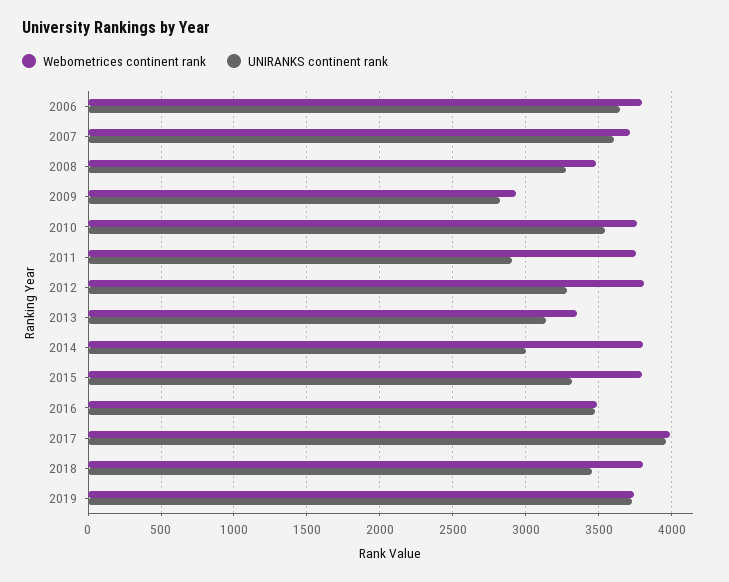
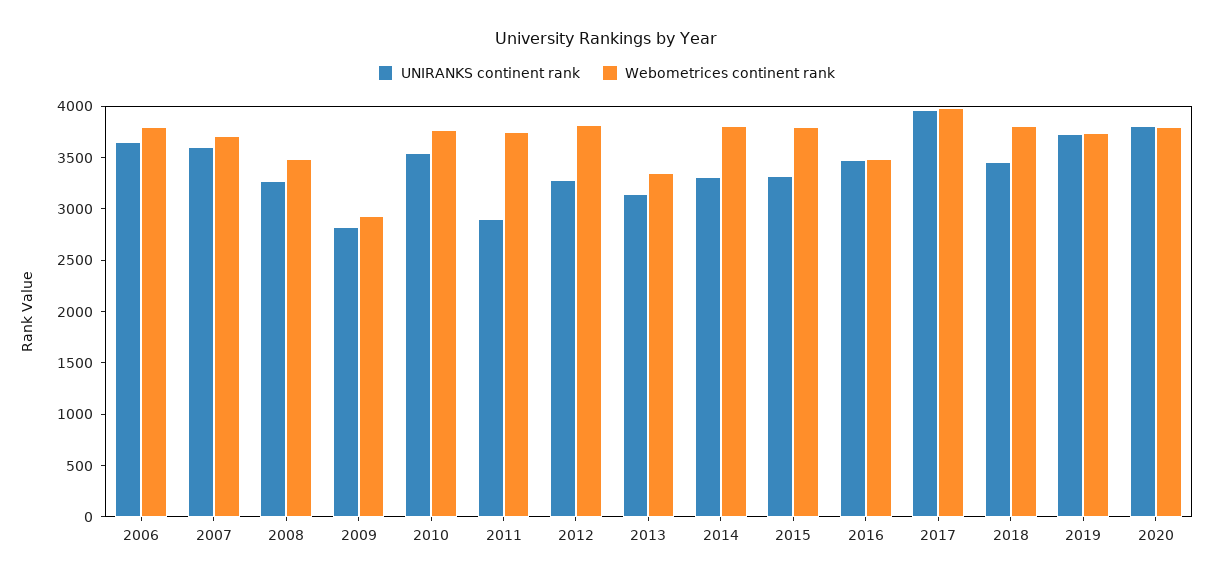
UNIRANKS continent rank, 2014: 3000 -> 3300
UNIRANKS continent rank, 2020: none -> 3800
Webometrices continent rank, 2020: none -> 3800

